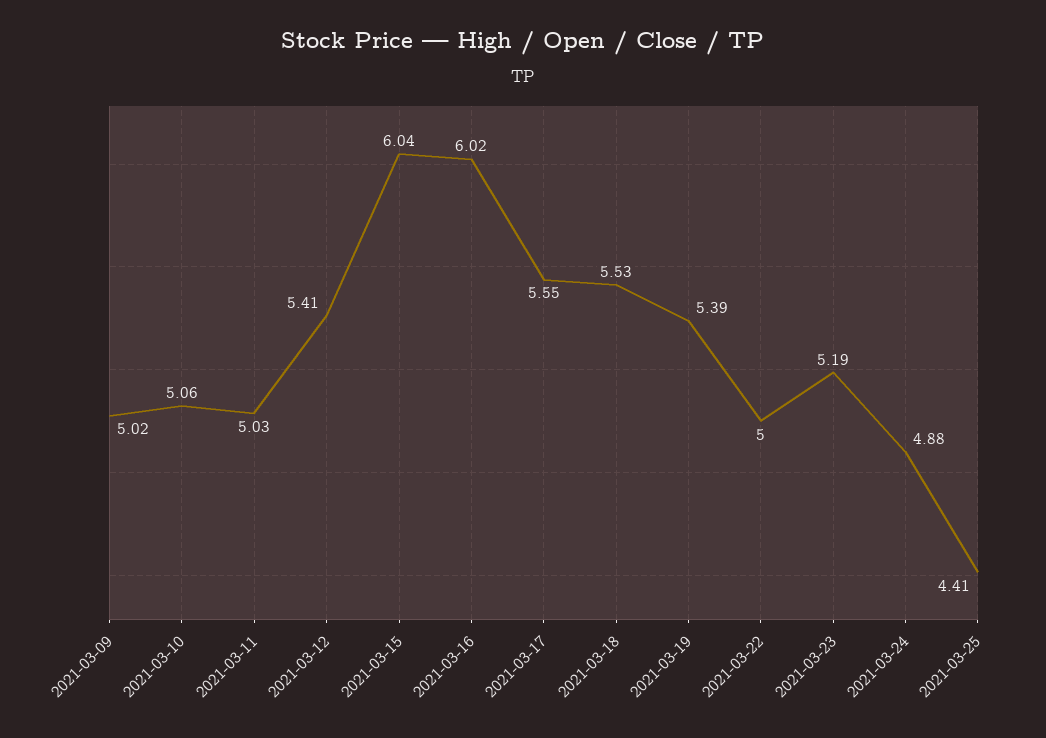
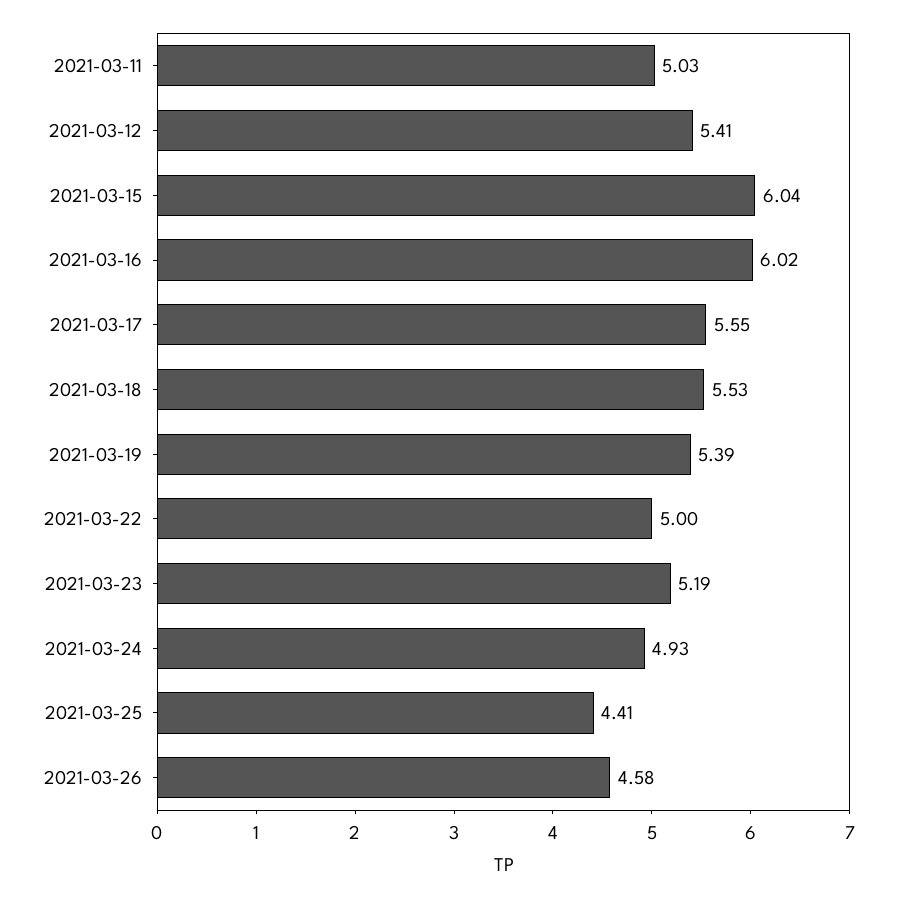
2021-03-09: 5.02 -> none
2021-03-10: 5.06 -> none
2021-03-24: 4.88 -> 4.93
2021-03-26: none -> 4.58

